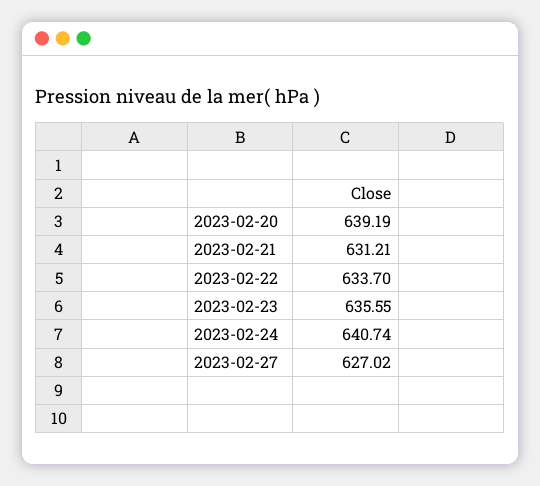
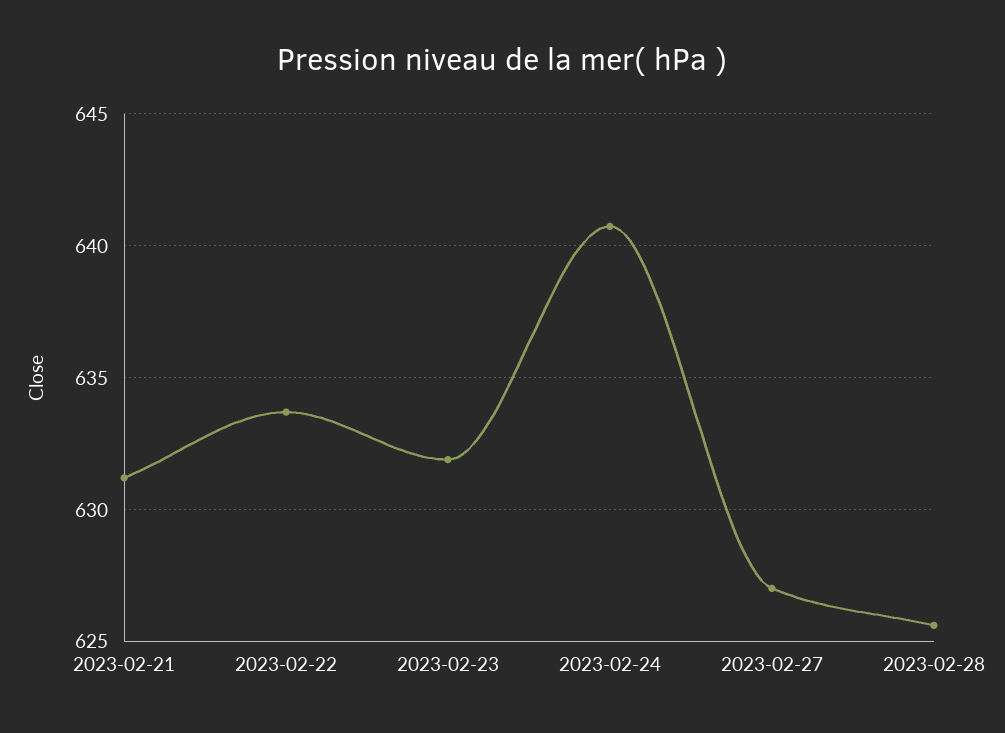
2023-02-20: 639.19 -> none
2023-02-23: 635.55 -> 632
2023-02-28: none -> 625.5

